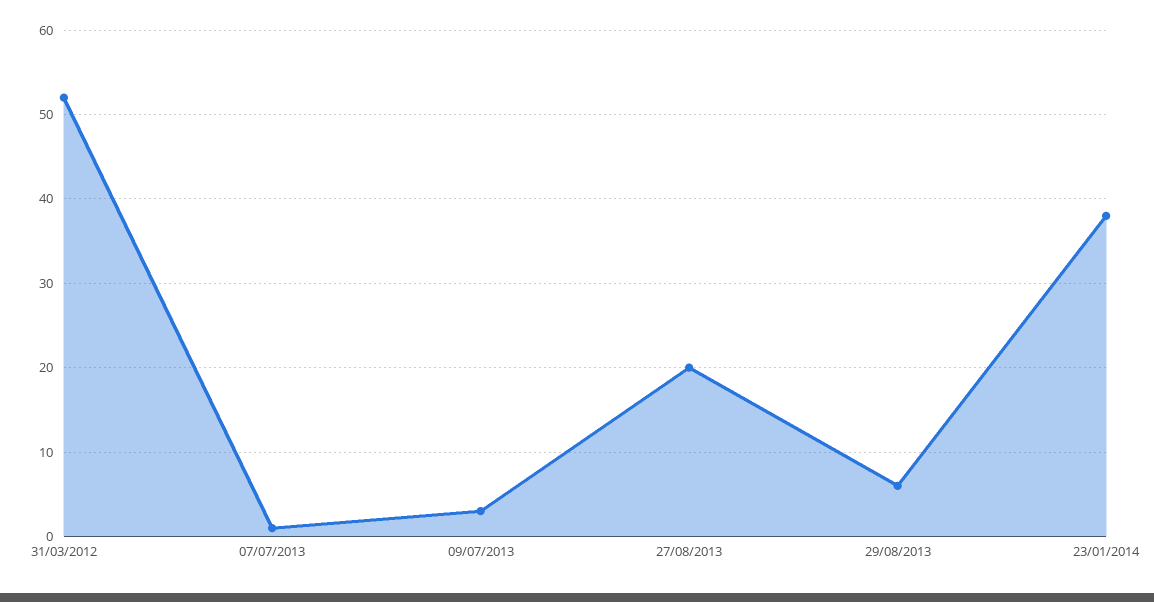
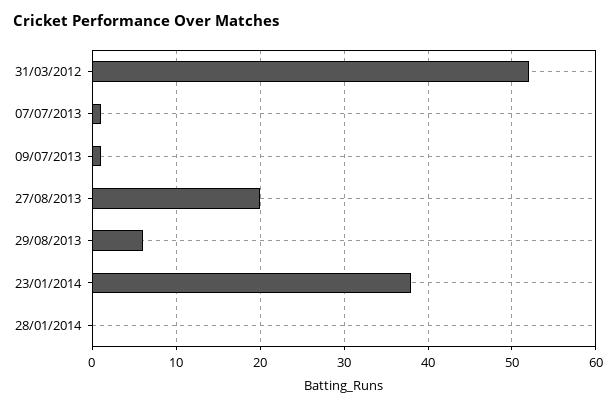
09/07/2013: 3 -> 1
28/01/2014: none -> 0

